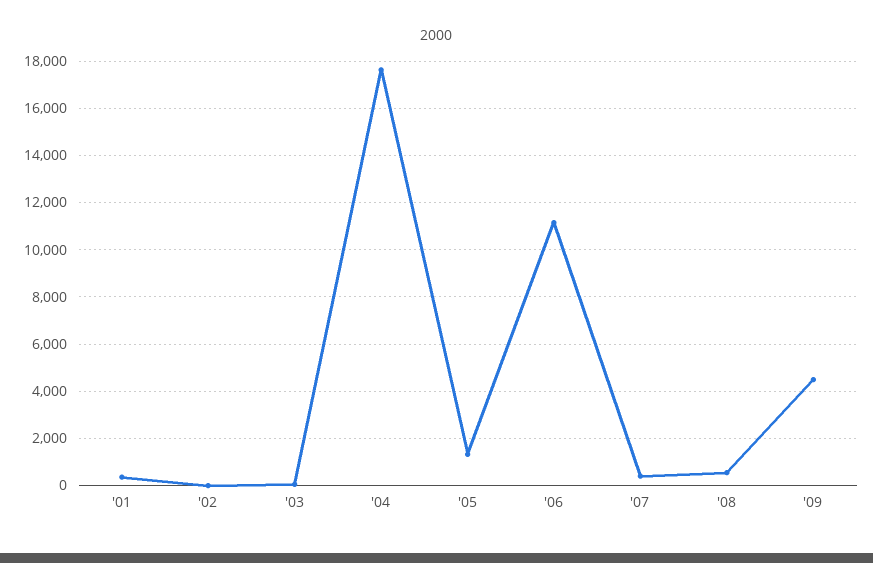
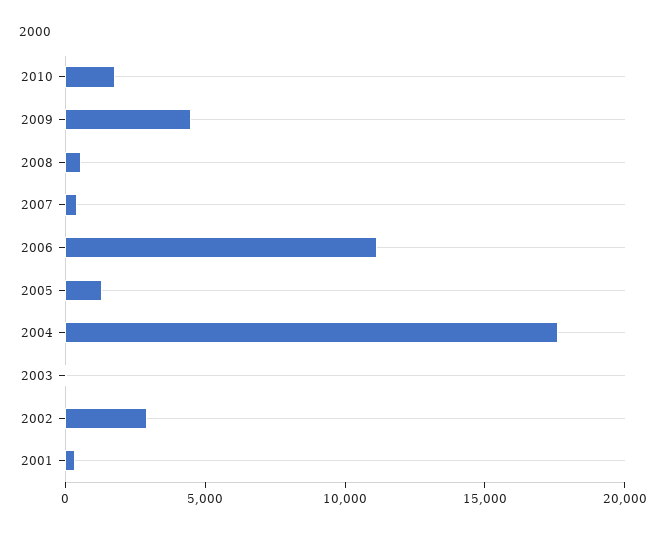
'02: 0 -> 3000
2010: none -> 2000

